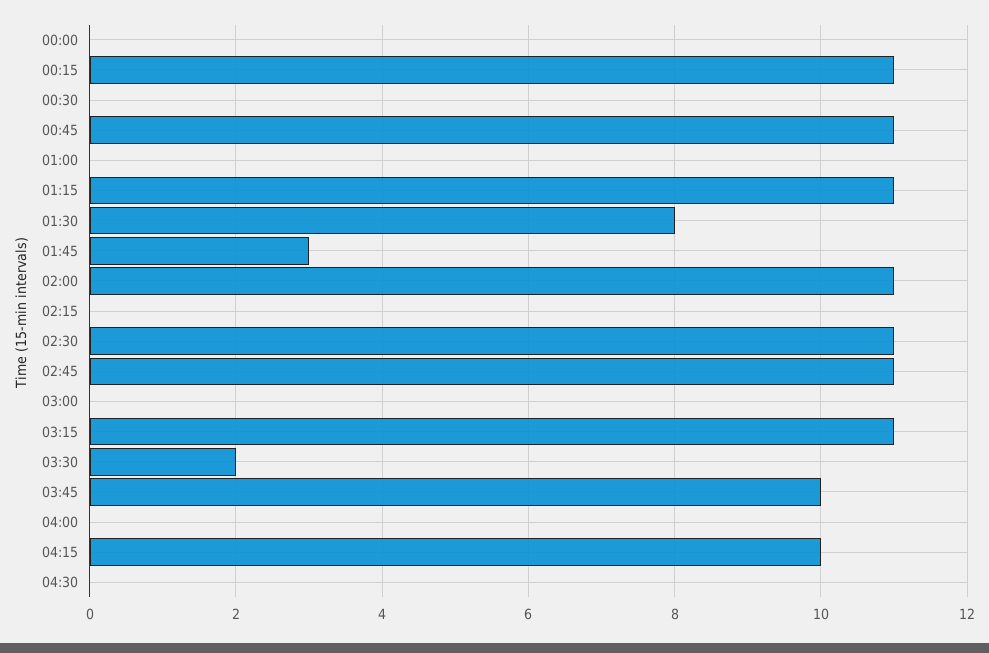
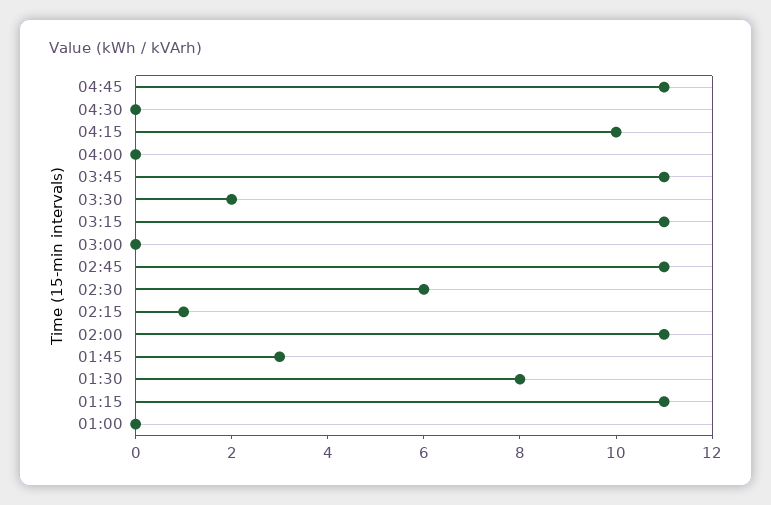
00:00: 0 -> none
00:15: 11 -> none
00:30: 0 -> none
00:45: 11 -> none
02:15: 0 -> 1
02:30: 11 -> 6
03:45: 10 -> 11
04:45: none -> 11

